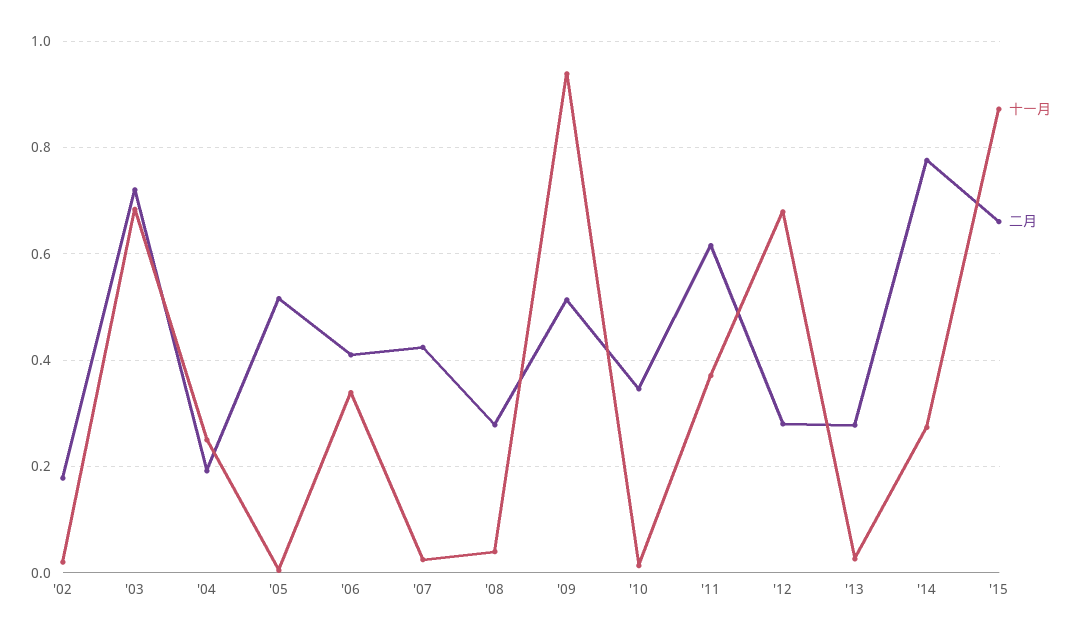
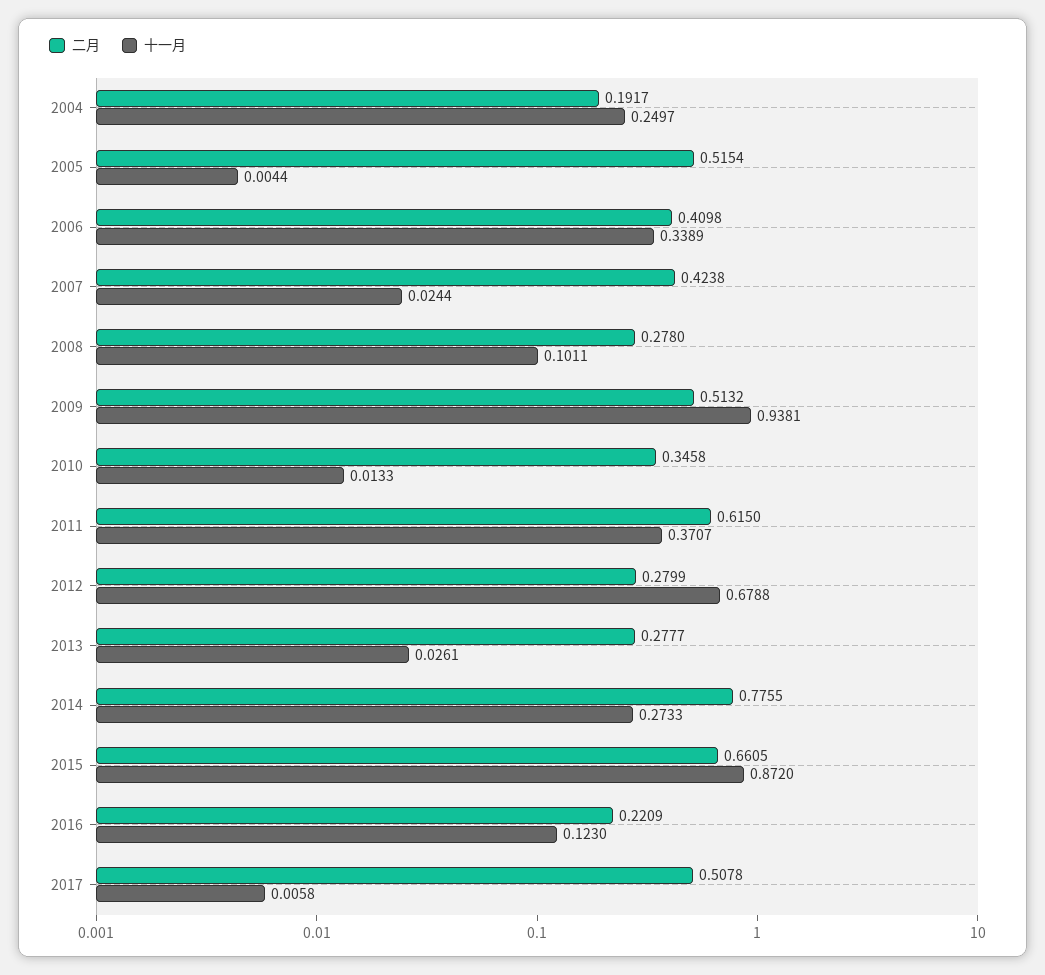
十一月, '02: 0.02 -> none
二月, '02: 0.18 -> none
十一月, '03: 0.68 -> none
二月, '03: 0.72 -> none
十一月, '08: 0.04 -> 0.1011
二月, 2016: none -> 0.2209
十一月, 2016: none -> 0.123
二月, 2017: none -> 0.5078
十一月, 2017: none -> 0.0058

